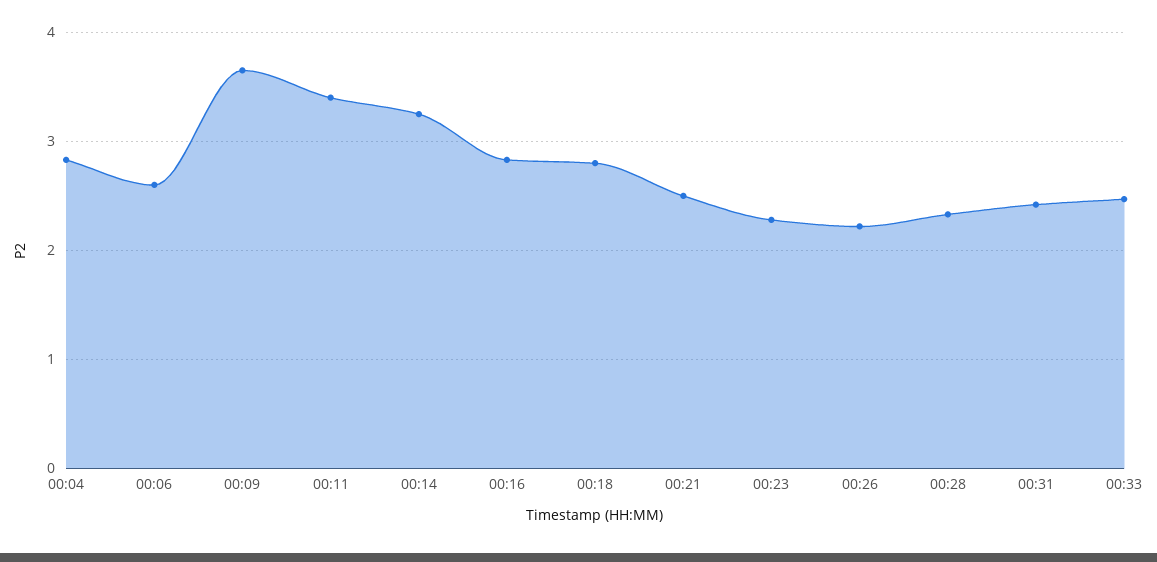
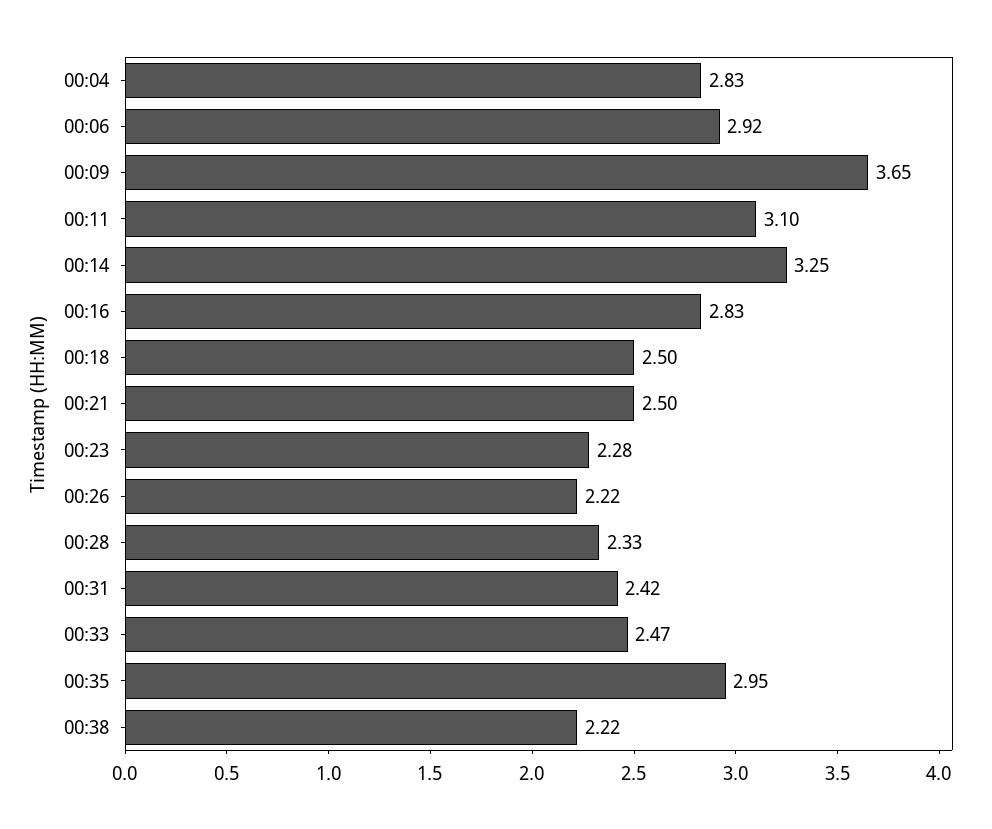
00:06: 2.6 -> 2.92
00:11: 3.4 -> 3.1
00:18: 2.8 -> 2.5
00:35: none -> 2.95
00:38: none -> 2.22

